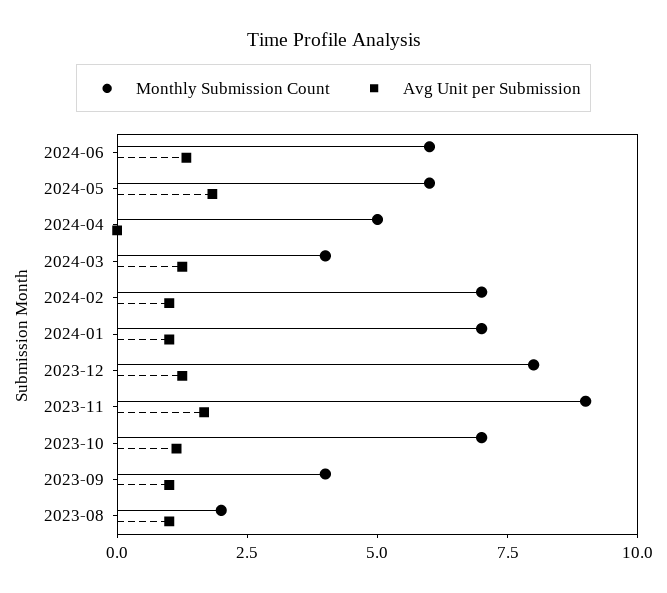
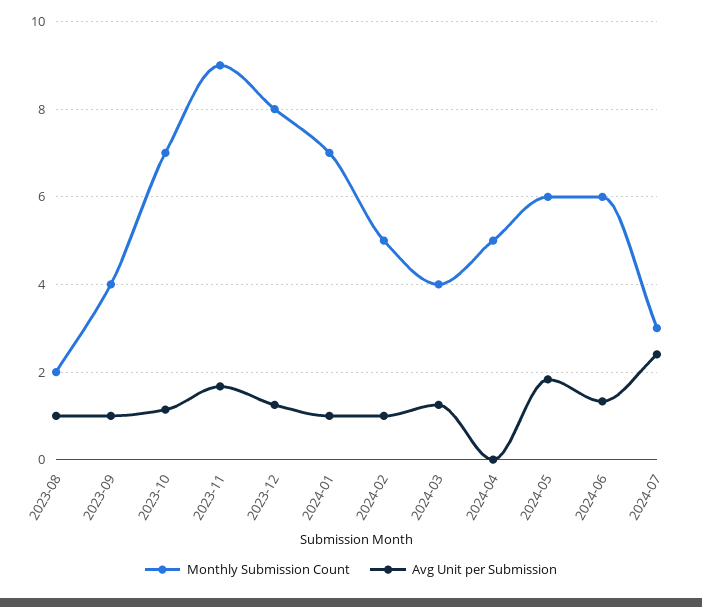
Monthly Submission Count, 2024-02: 7 -> 5
Monthly Submission Count, 2024-07: none -> 3
Avg Unit per Submission, 2024-07: none -> 2.4

